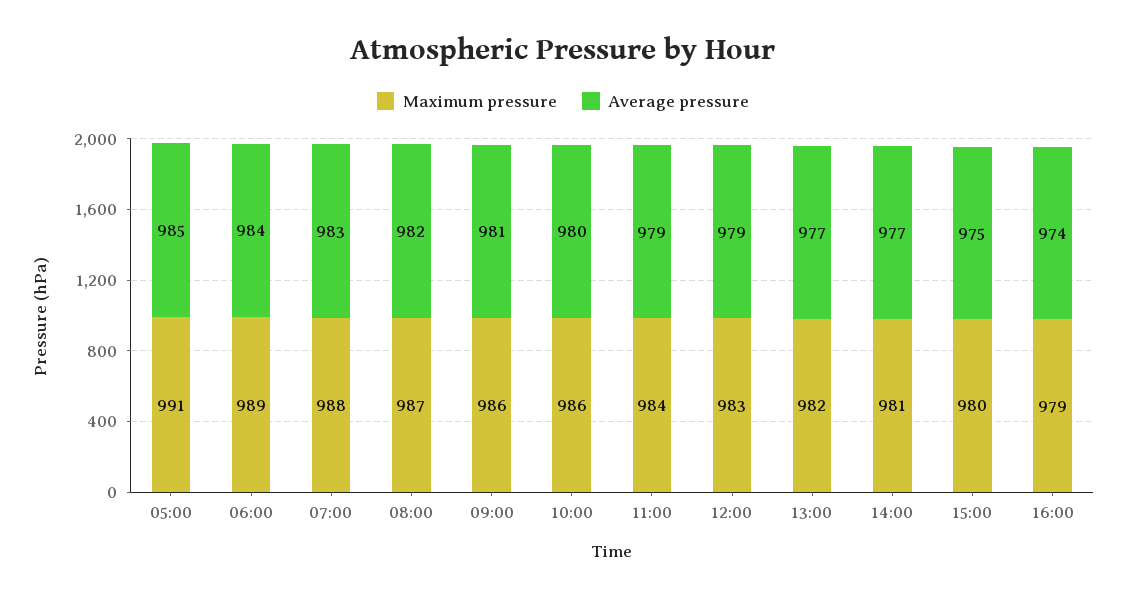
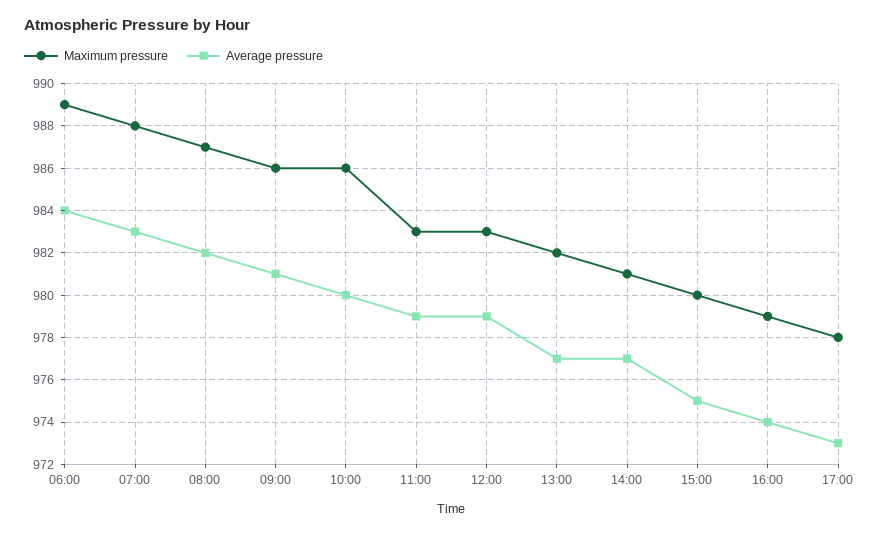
Maximum pressure, 05:00: 991 -> none
Average pressure, 05:00: 985 -> none
Maximum pressure, 11:00: 984 -> 983
Maximum pressure, 17:00: none -> 978
Average pressure, 17:00: none -> 973

